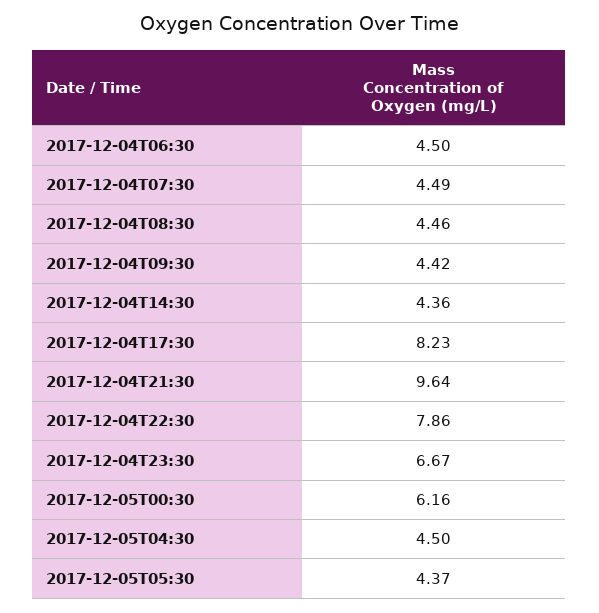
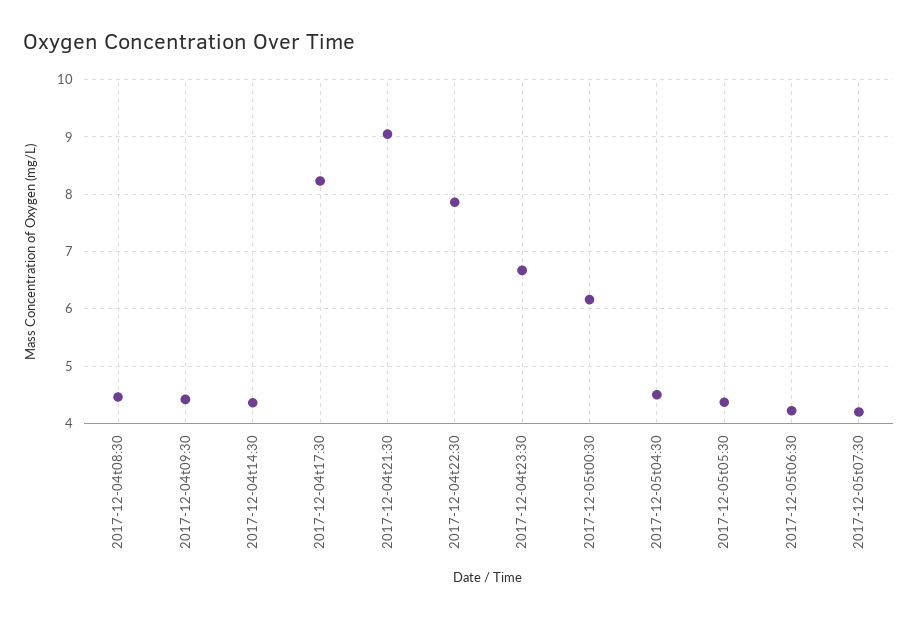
2017-12-04T06:30: 4.5 -> none
2017-12-04T07:30: 4.49 -> none
2017-12-04T21:30: 9.64 -> 9
2017-12-05t06:30: none -> 4.2
2017-12-05t07:30: none -> 4.2

